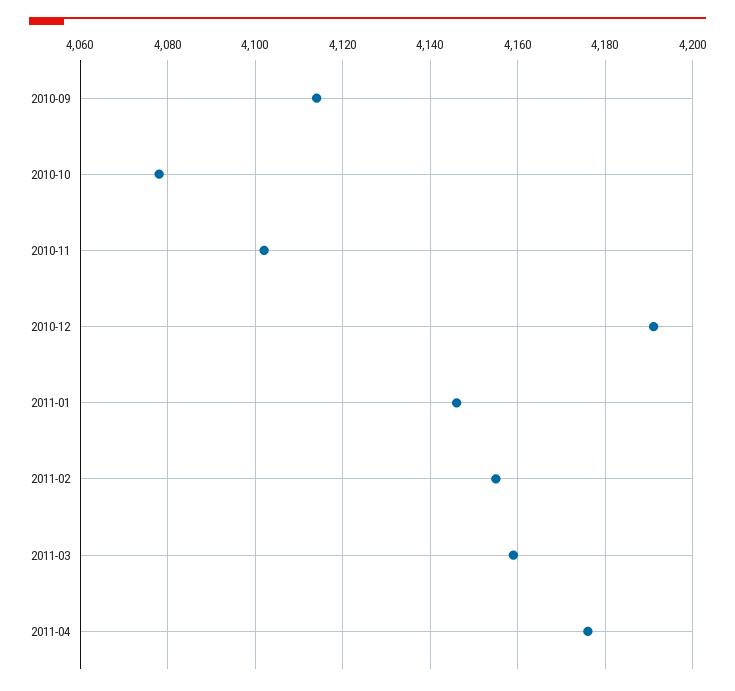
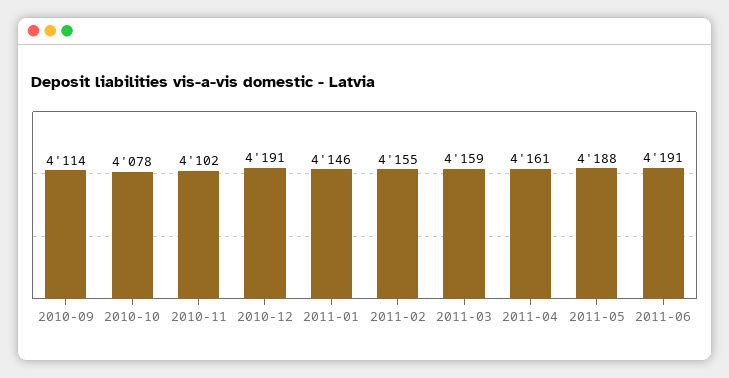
2011-04: 4175 -> 4161
2011-05: none -> 4188
2011-06: none -> 4191

